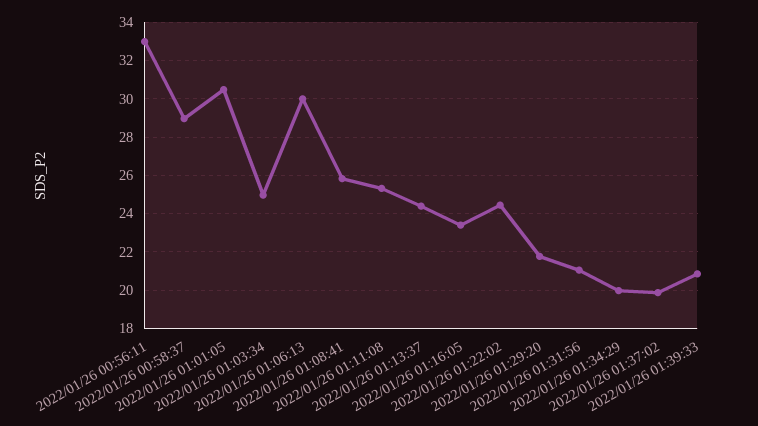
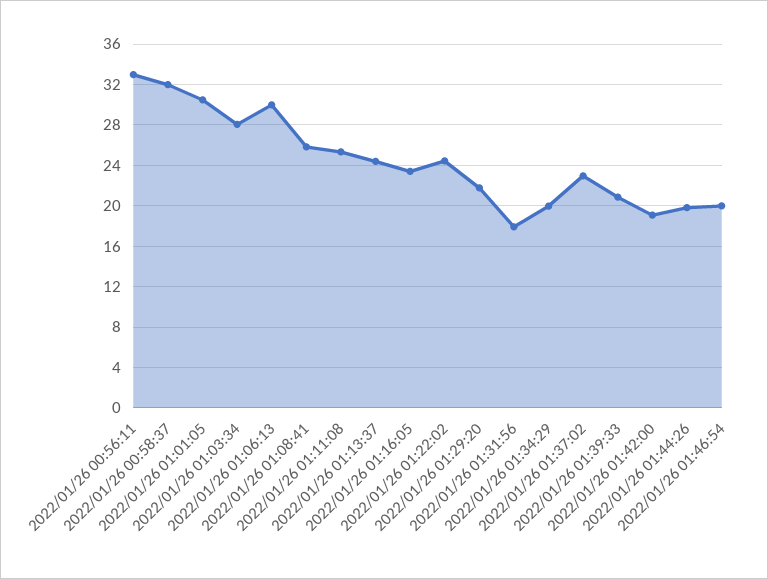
2022/01/26 00:58:37: 29 -> 32
2022/01/26 01:03:34: 25 -> 28
2022/01/26 01:31:56: 21 -> 18
2022/01/26 01:37:02: 20 -> 23
2022/01/26 01:42:00: none -> 19
2022/01/26 01:44:26: none -> 20
2022/01/26 01:46:54: none -> 20

